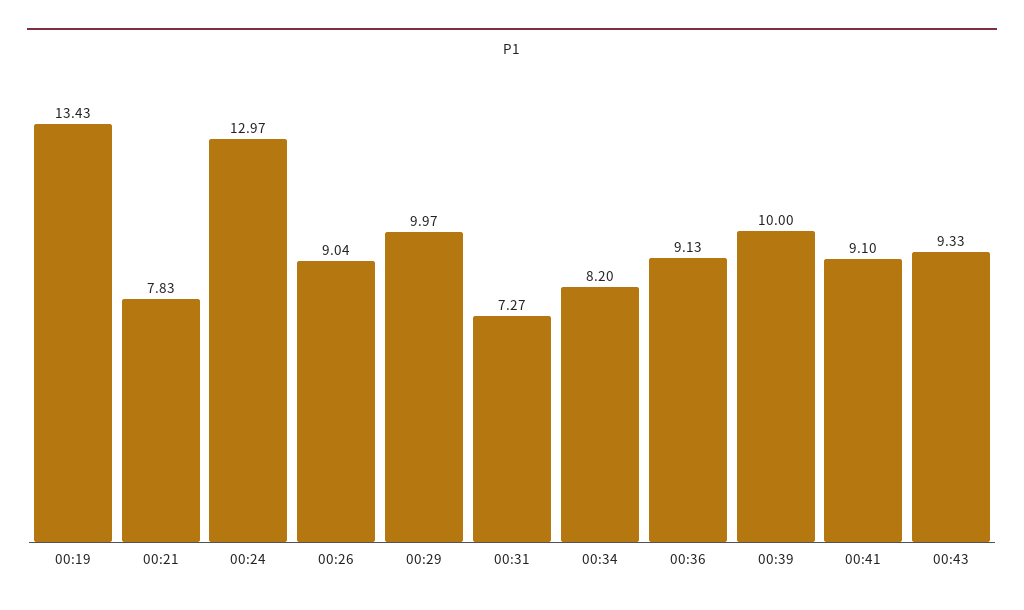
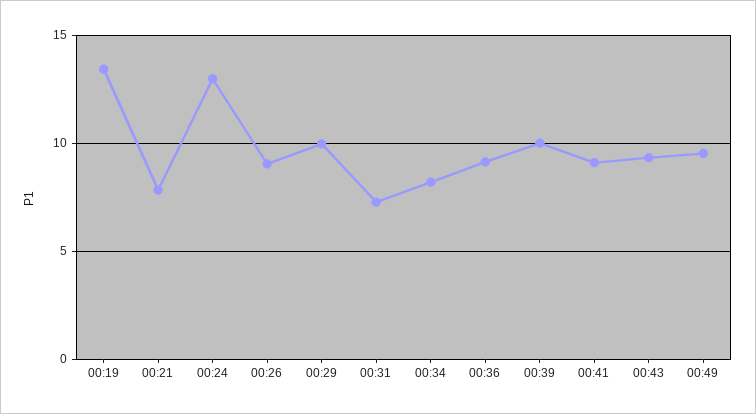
00:49: none -> 9.5

